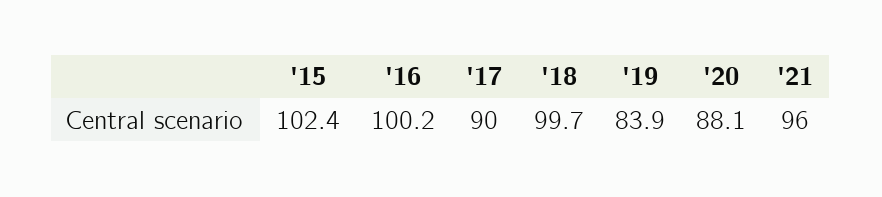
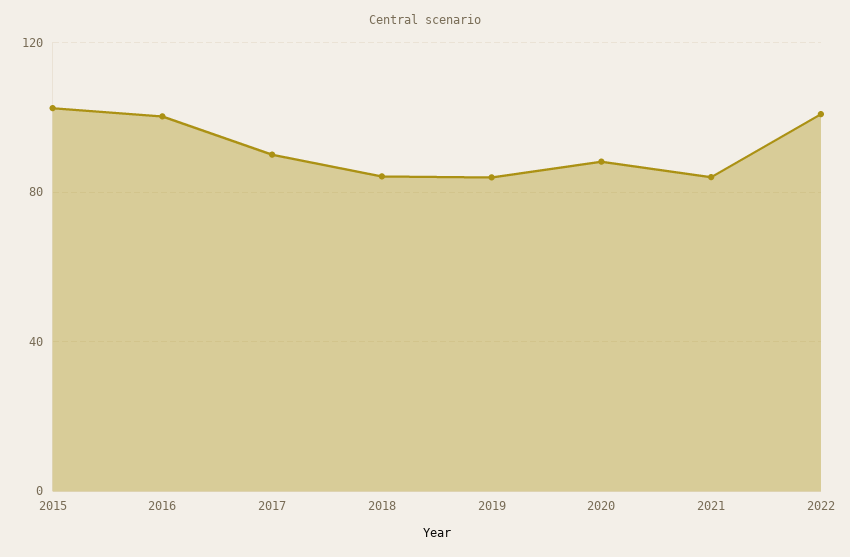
'18: 99.7 -> 85
'21: 96 -> 85
2022: none -> 100

